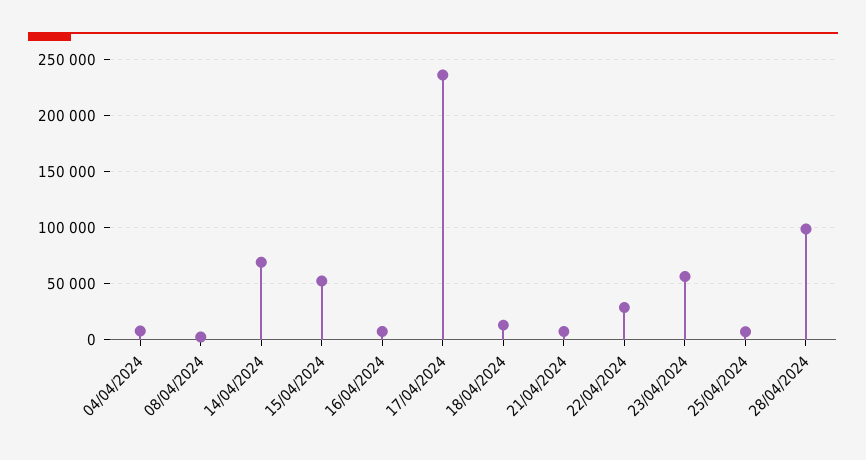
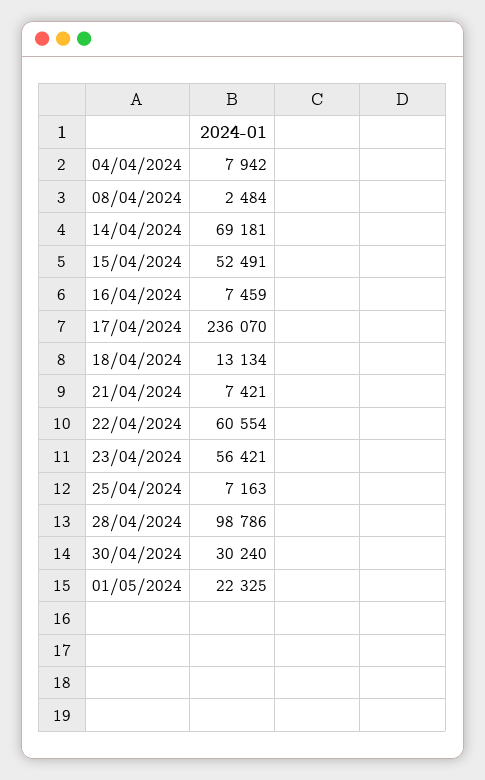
22/04/2024: 30000 -> 60554
30/04/2024: none -> 30240
01/05/2024: none -> 22325

